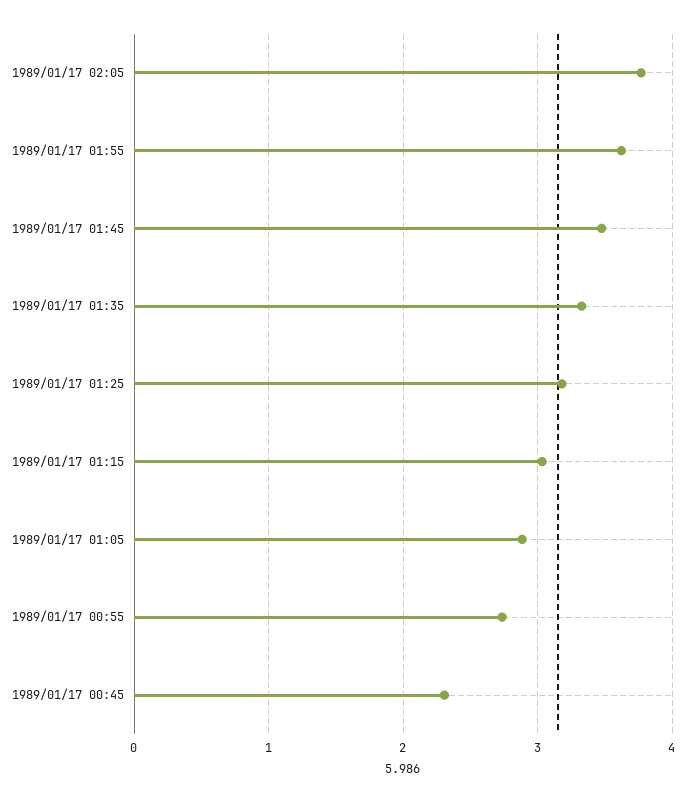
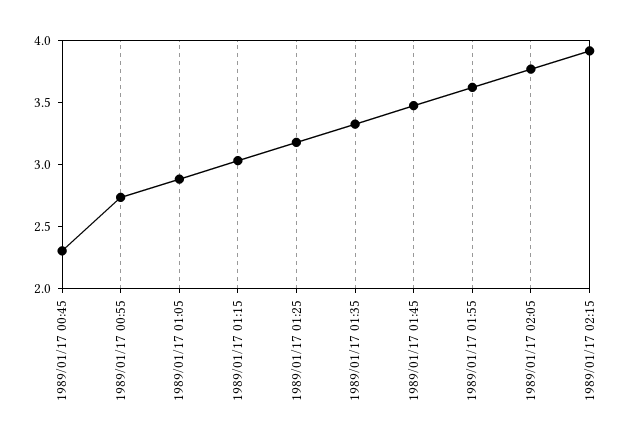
1989/01/17 02:15: none -> 3.9

